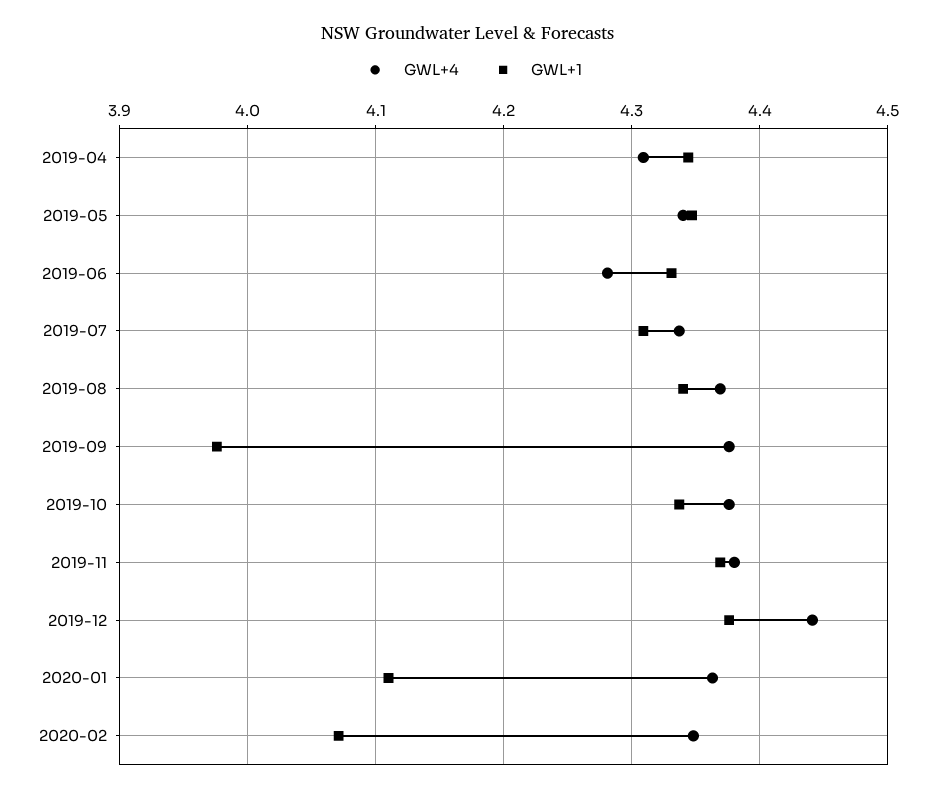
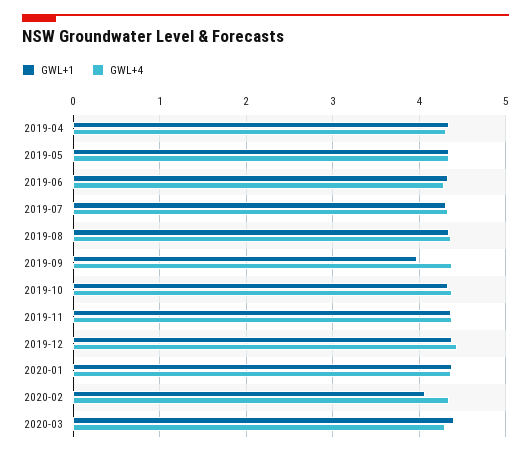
GWL+1, 2020-01: 4.11 -> 4.4
GWL+1, 2020-03: none -> 4.4
GWL+4, 2020-03: none -> 4.3

